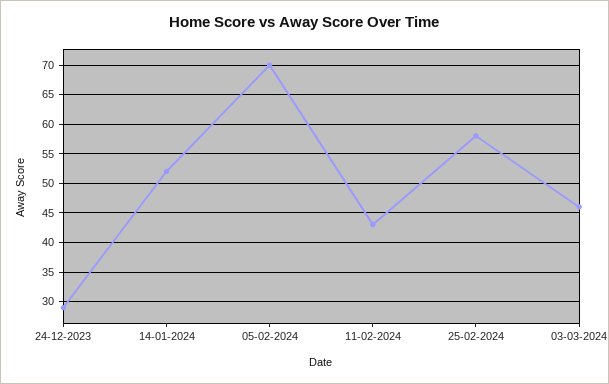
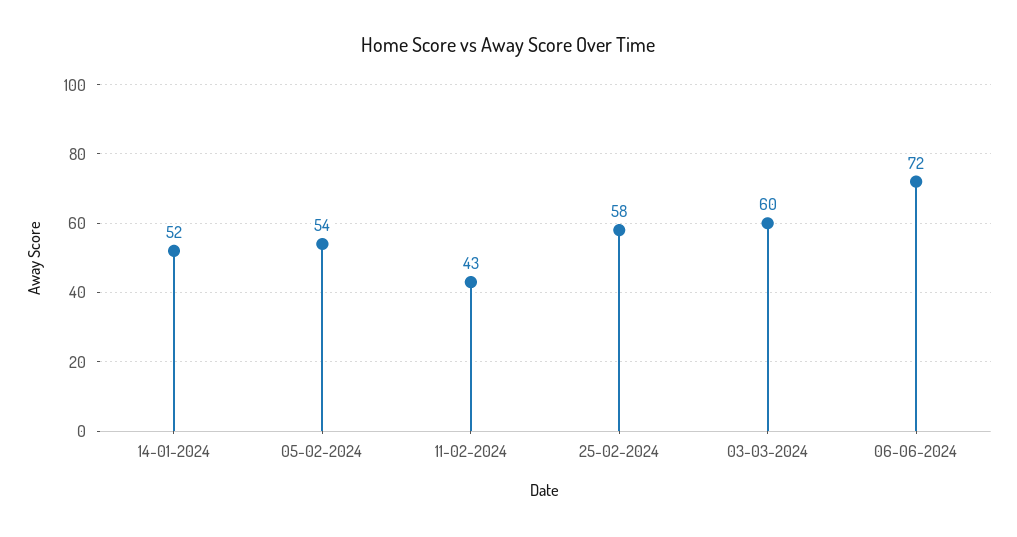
24-12-2023: 30 -> none
05-02-2024: 70 -> 54
03-03-2024: 45 -> 60
06-06-2024: none -> 72

